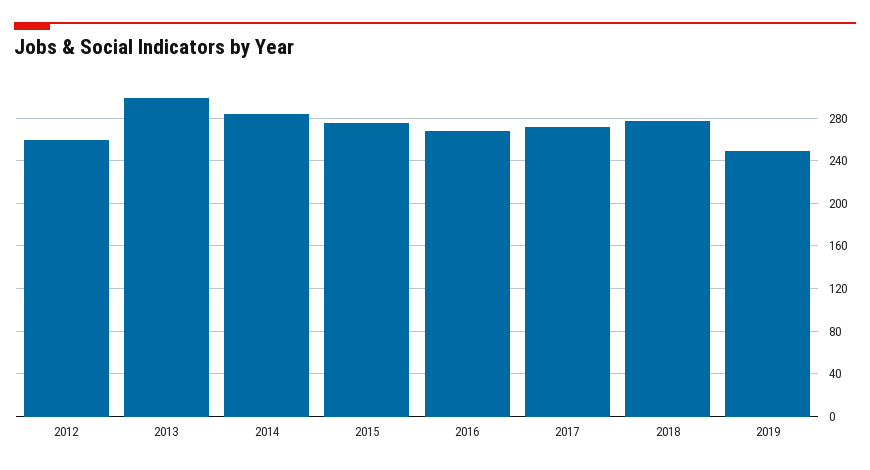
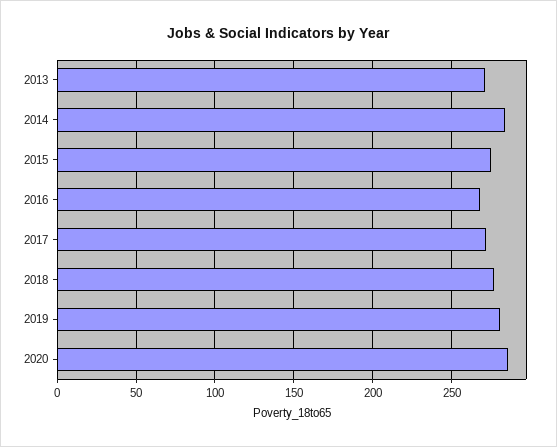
2012: 260 -> none
2013: 300 -> 270
2019: 250 -> 280
2020: none -> 285

